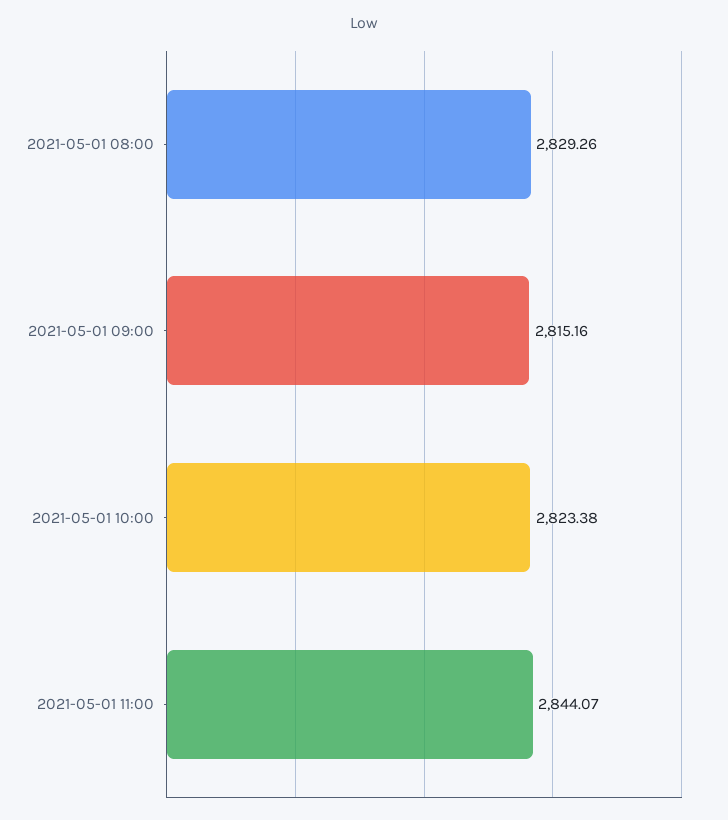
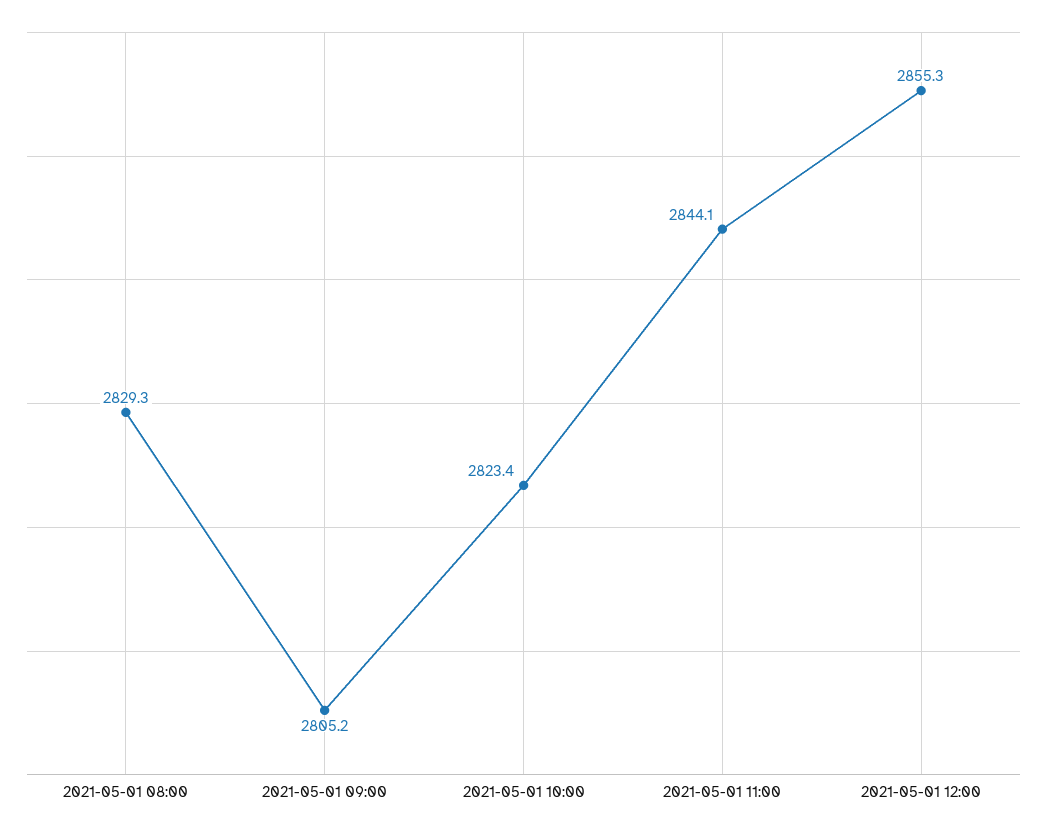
2021-05-01 09:00: 2815.16 -> 2805.2
2021-05-01 12:00: none -> 2855.3

